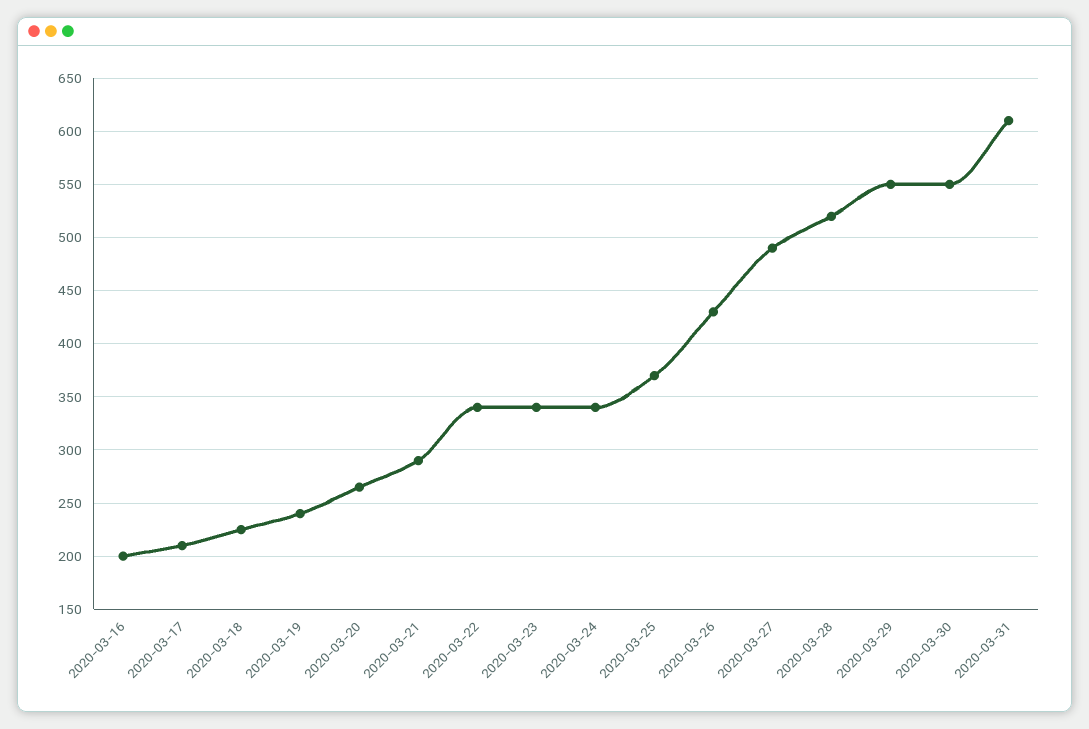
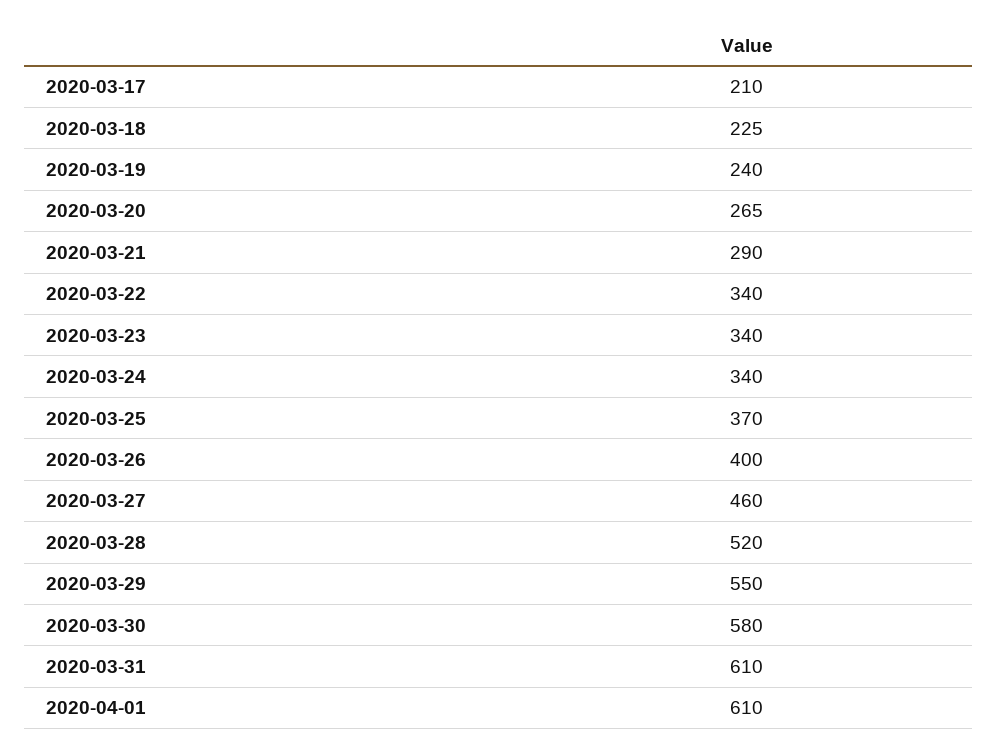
2020-03-16: 200 -> none
2020-03-26: 430 -> 400
2020-03-27: 490 -> 460
2020-03-30: 550 -> 580
2020-04-01: none -> 610

